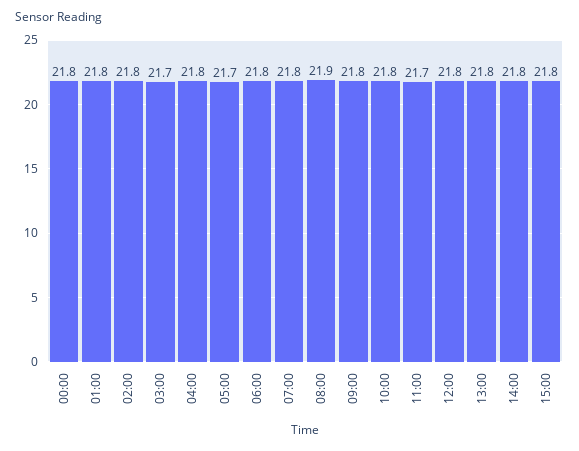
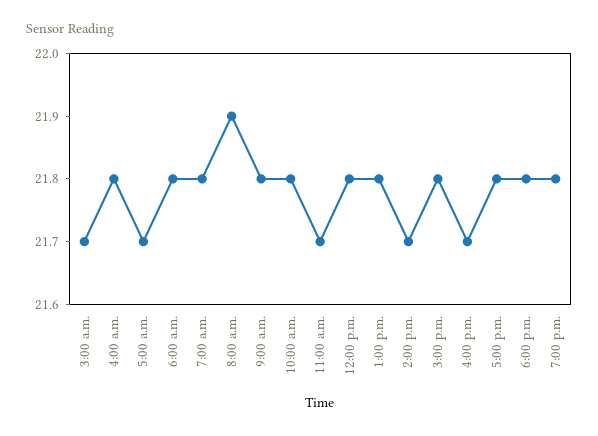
00:00: 21.8 -> none
01:00: 21.8 -> none
02:00: 21.8 -> none
14:00: 21.8 -> 21.7
4:00 p.m.: none -> 21.7
5:00 p.m.: none -> 21.8
6:00 p.m.: none -> 21.8
7:00 p.m.: none -> 21.8

